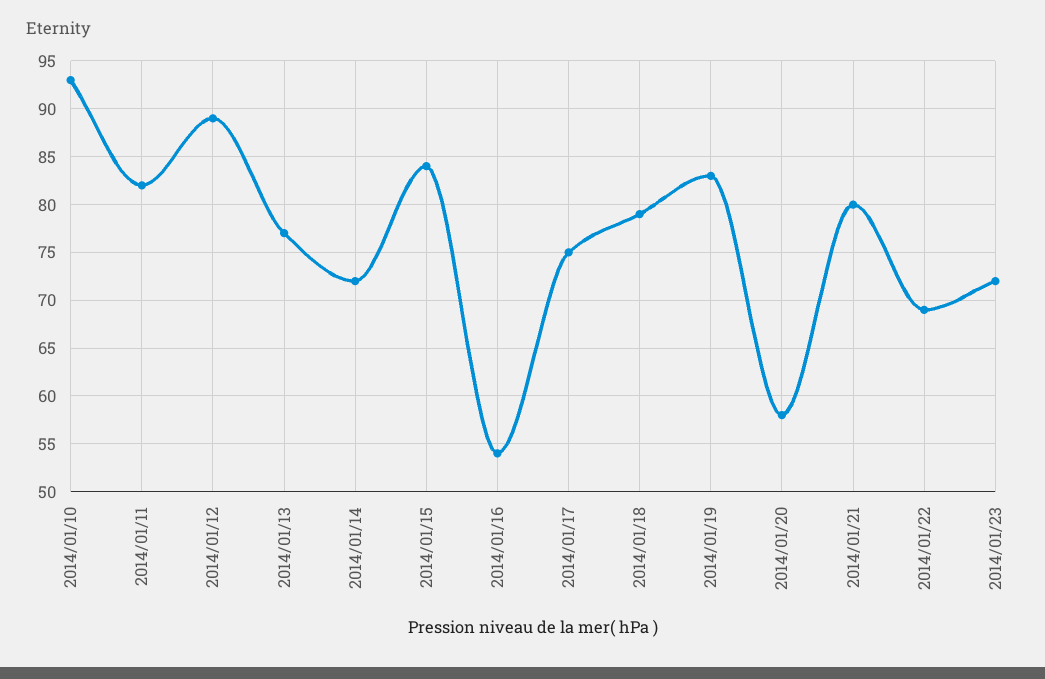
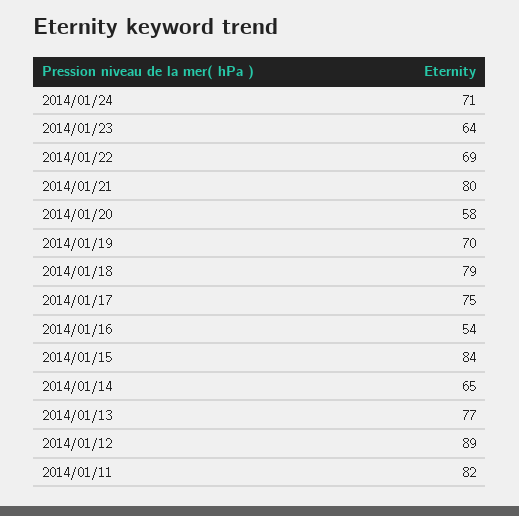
2014/01/10: 93 -> none
2014/01/14: 72 -> 65
2014/01/19: 83 -> 70
2014/01/23: 72 -> 64
2014/01/24: none -> 71

